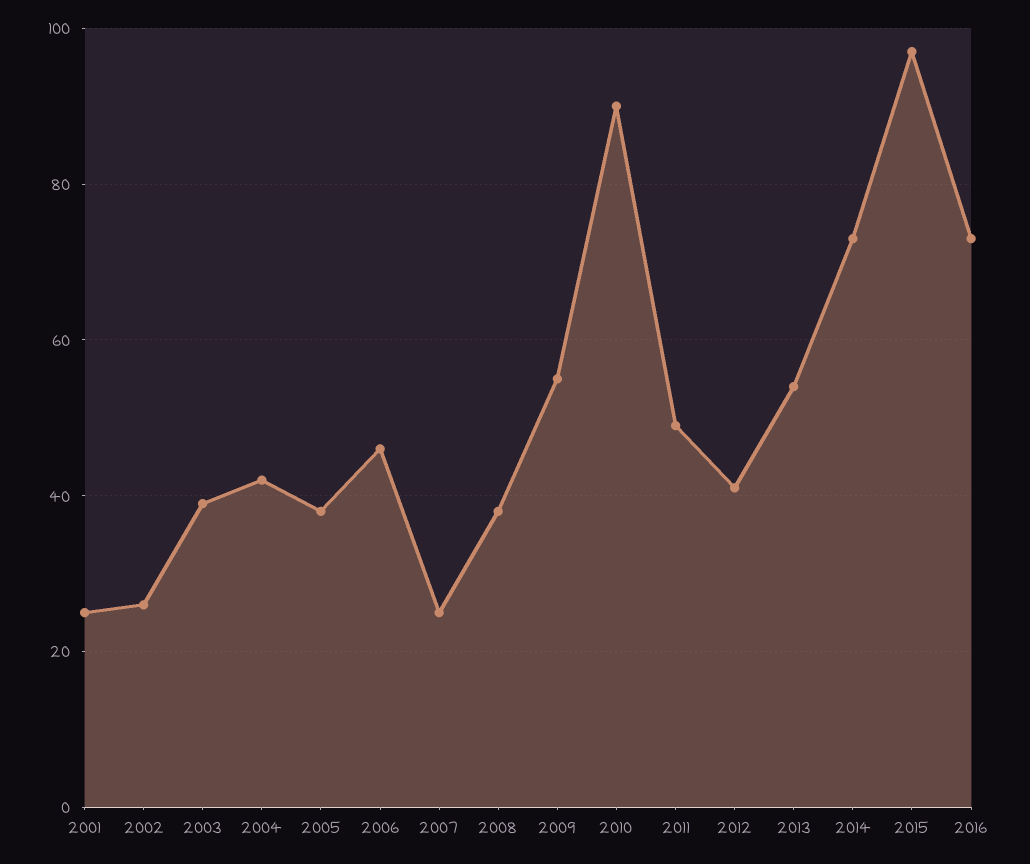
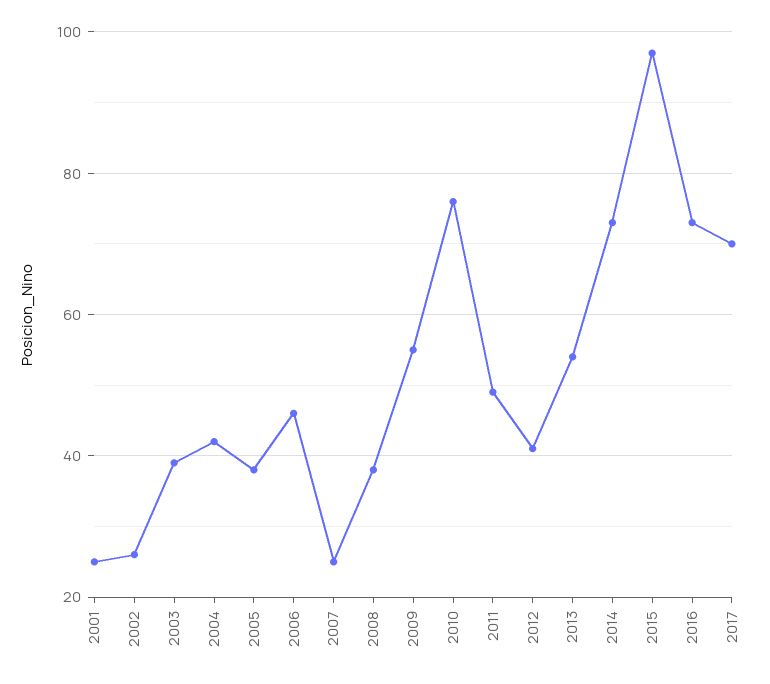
2010: 90 -> 75
2017: none -> 70

